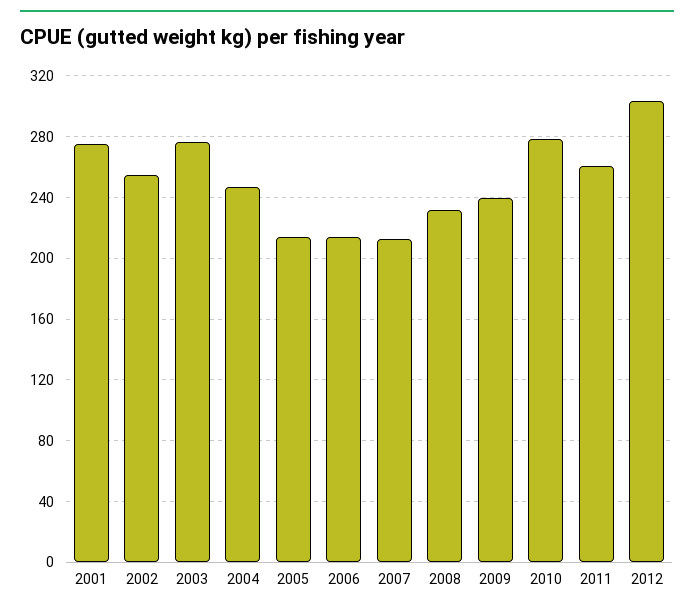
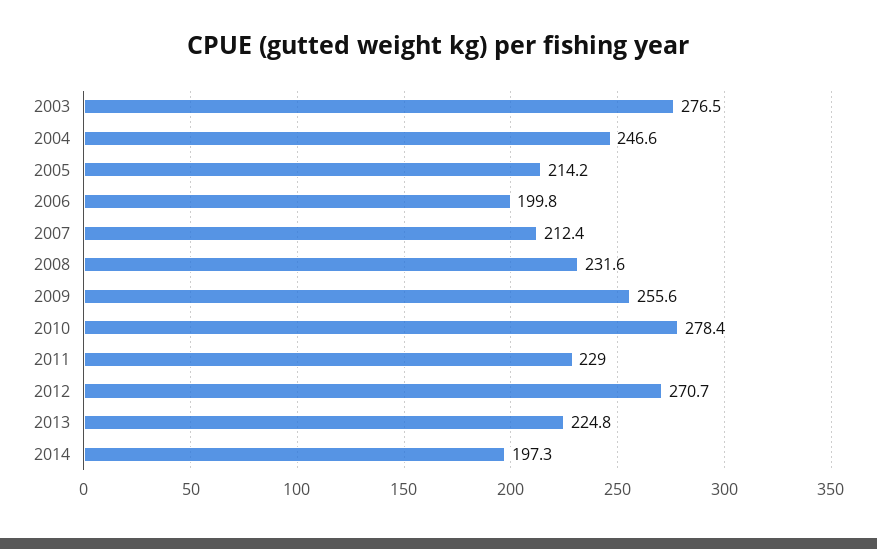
2001: 275 -> none
2002: 255 -> none
2006: 215 -> 199.8
2009: 240 -> 255.6
2011: 260 -> 229
2012: 305 -> 270.7
2013: none -> 224.8
2014: none -> 197.3

